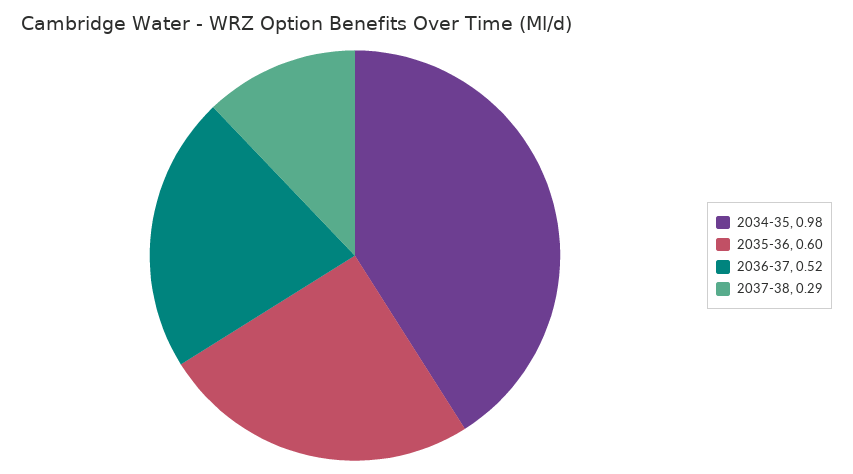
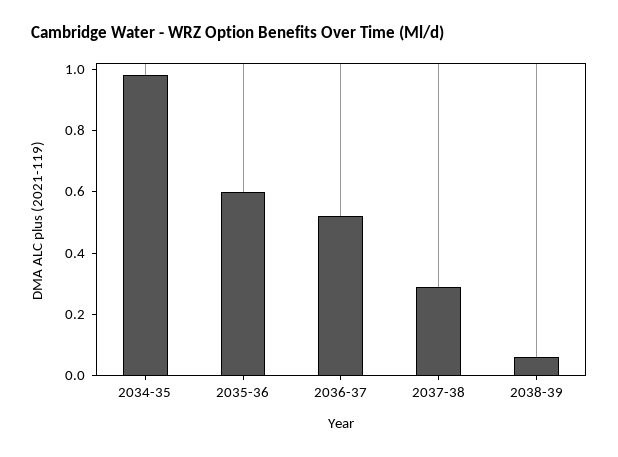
2038-39: none -> 0.05

